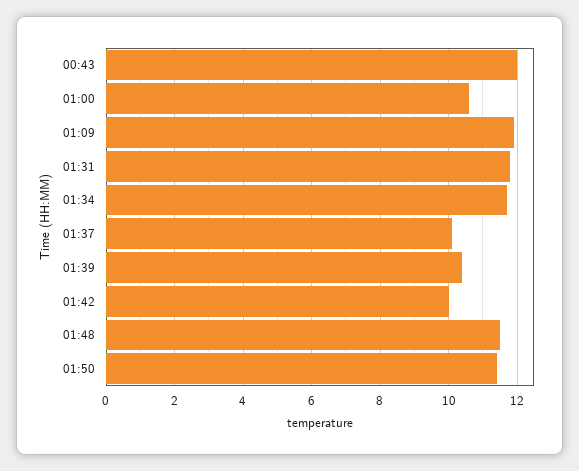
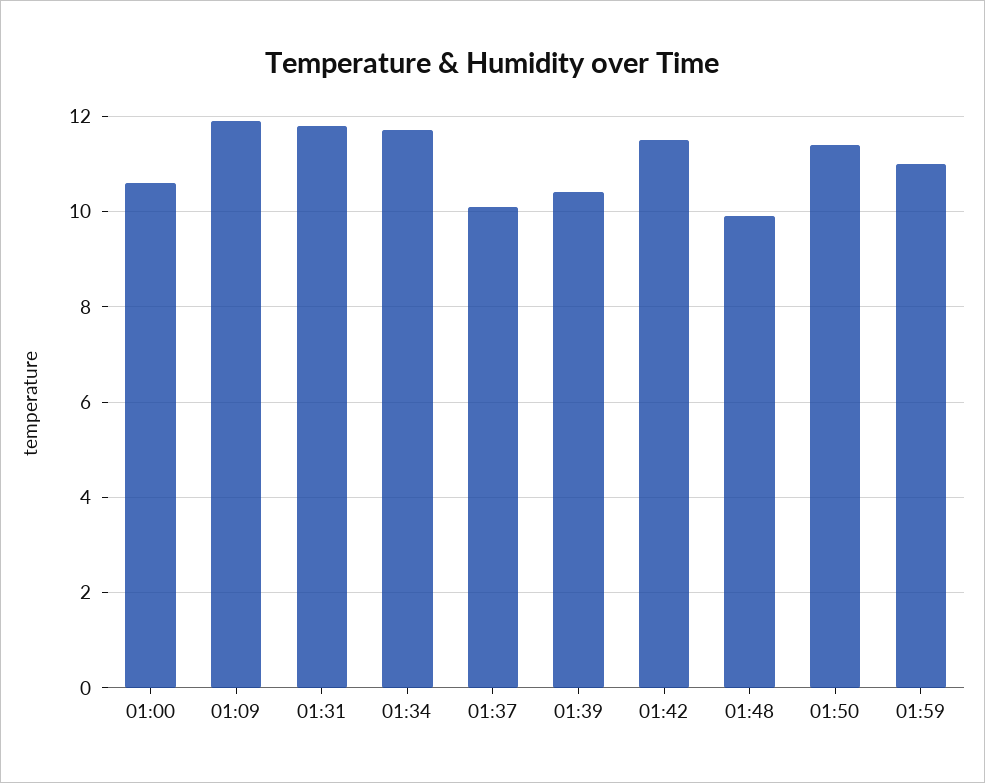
00:43: 12 -> none
01:42: 10 -> 11.5
01:48: 11.5 -> 10
01:59: none -> 11

